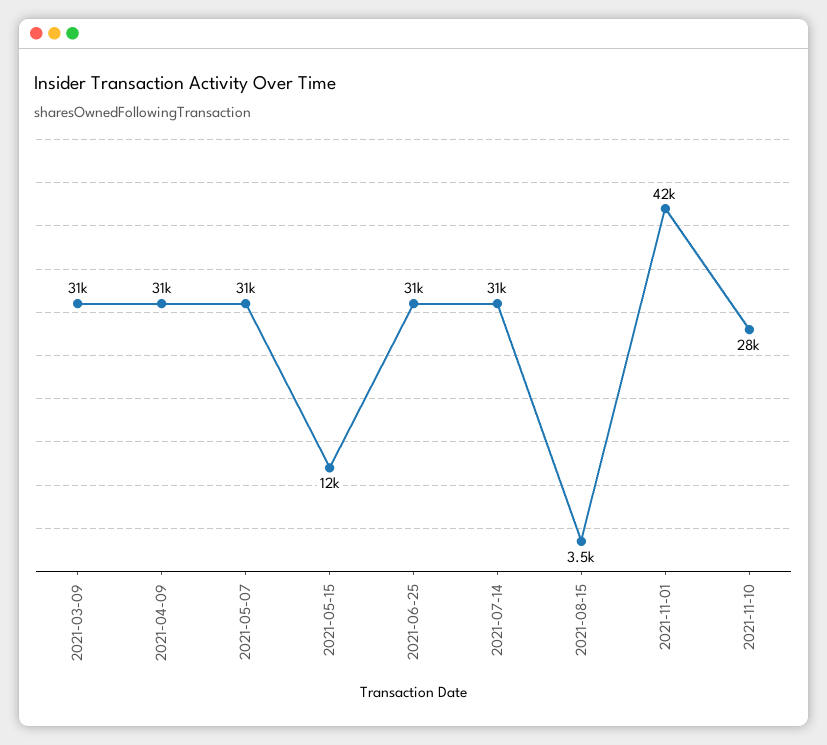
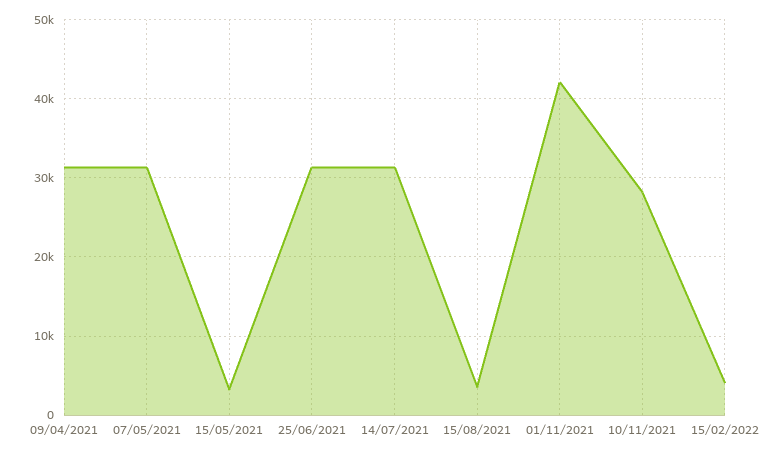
2021-03-09: 31000 -> none
2021-05-15: 12000 -> 3000
15/02/2022: none -> 4000

